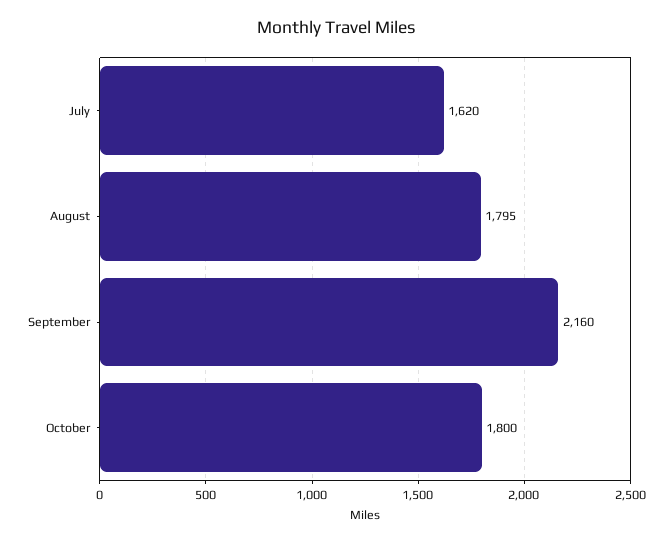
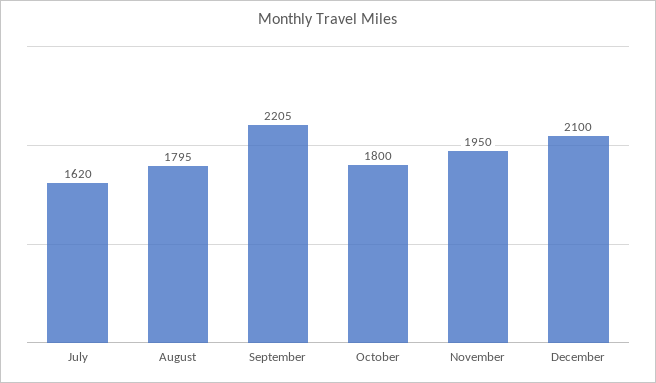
September: 2160 -> 2205
November: none -> 1950
December: none -> 2100

